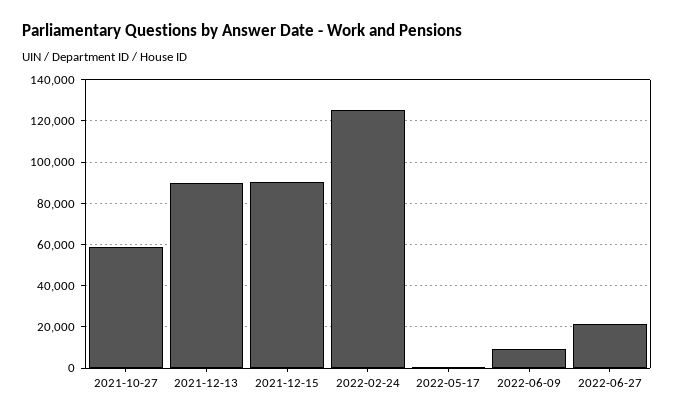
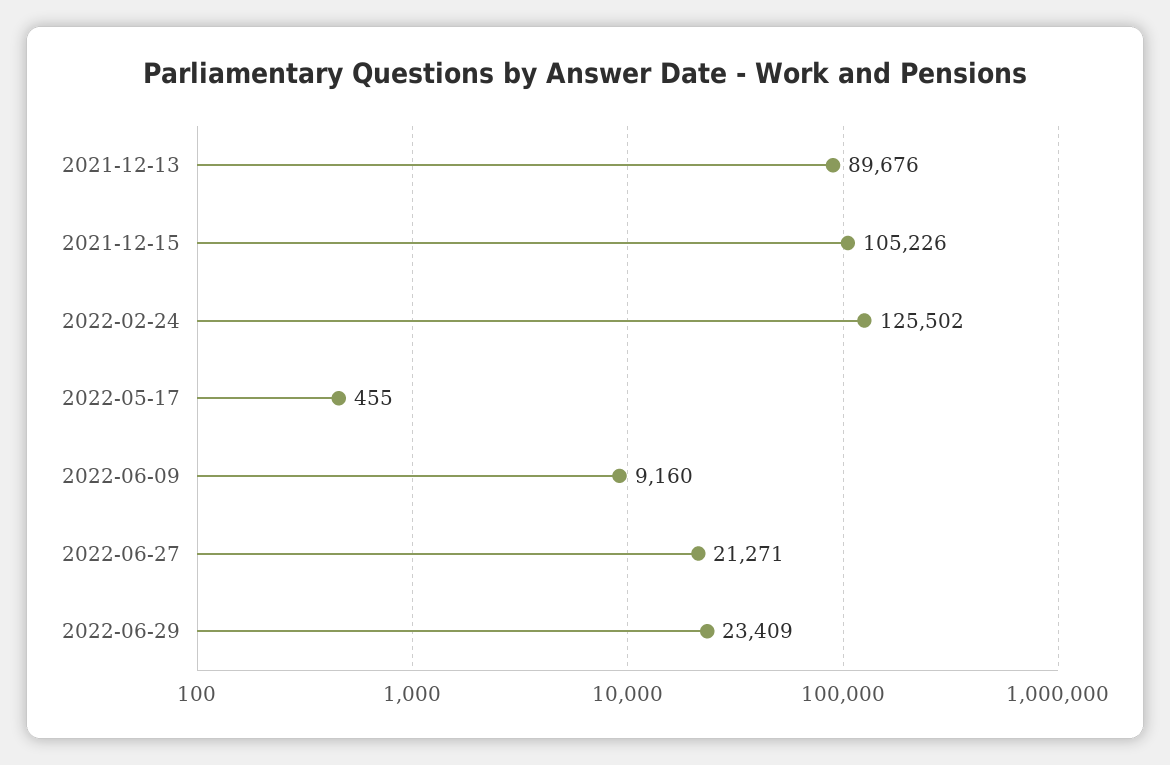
2021-10-27: 60000 -> none
2021-12-15: 90000 -> 105226
2022-06-29: none -> 23409

